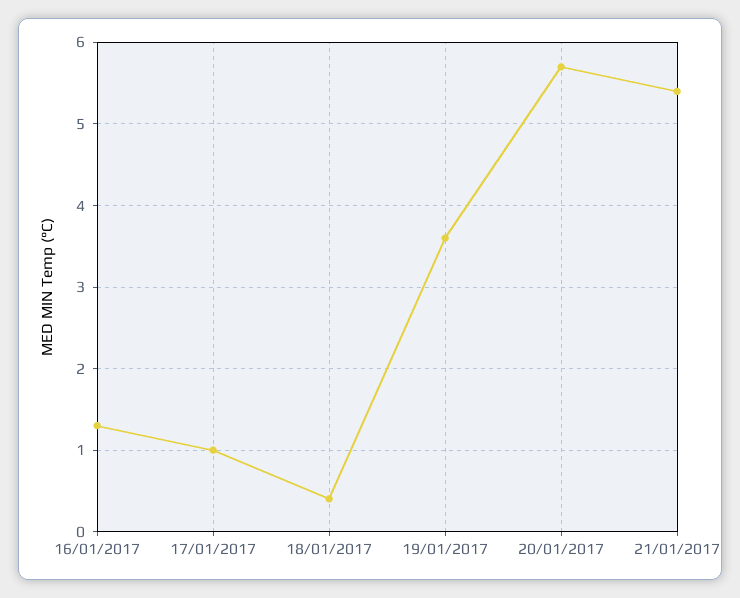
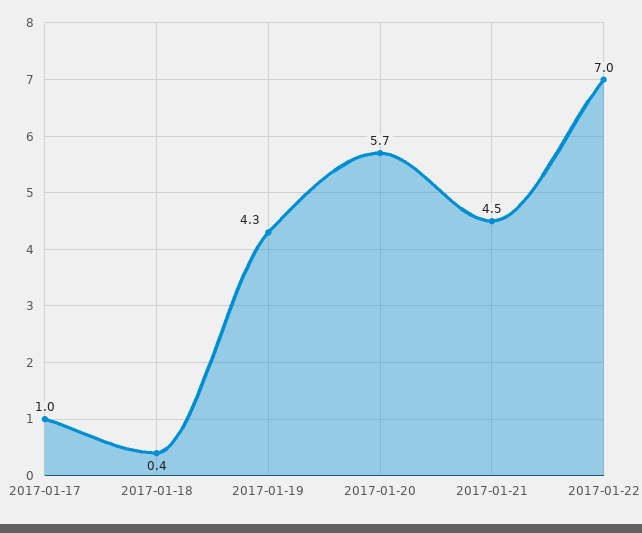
16/01/2017: 1.3 -> none
19/01/2017: 3.6 -> 4.3
21/01/2017: 5.4 -> 4.5
2017-01-22: none -> 7

